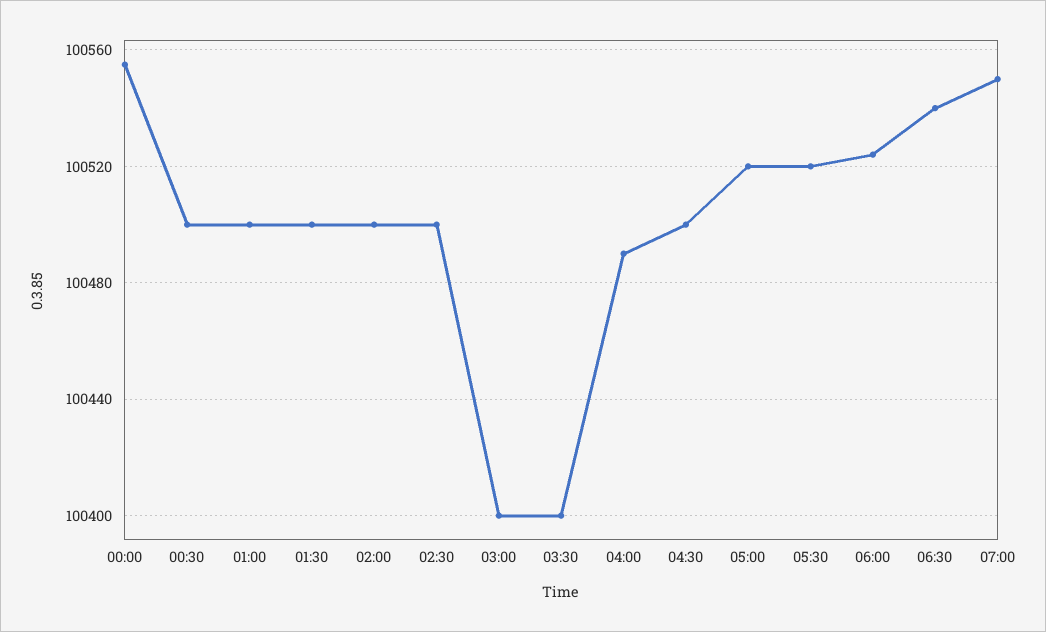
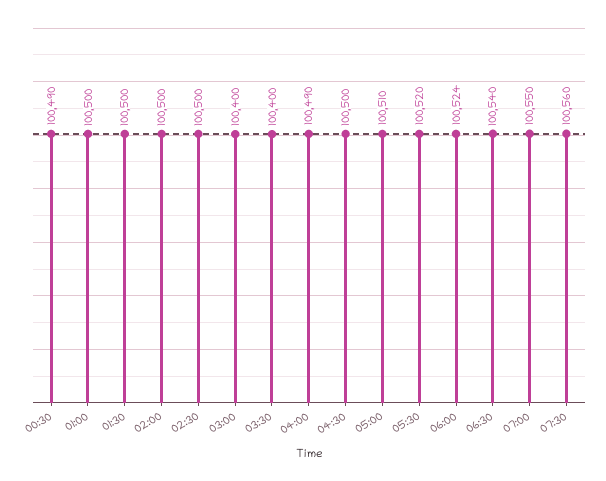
00:00: 100555 -> none
00:30: 100500 -> 100490
05:00: 100520 -> 100510
07:30: none -> 100560

